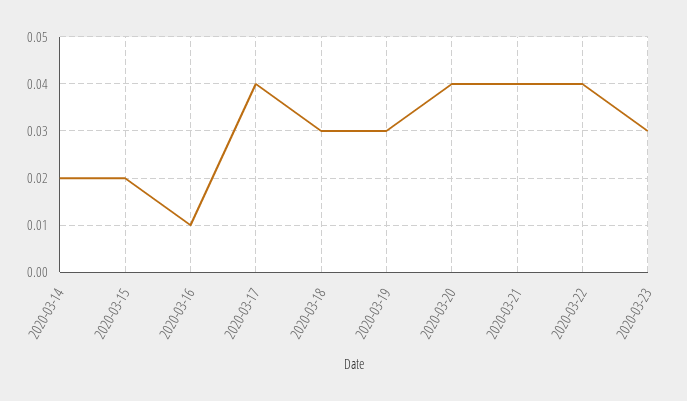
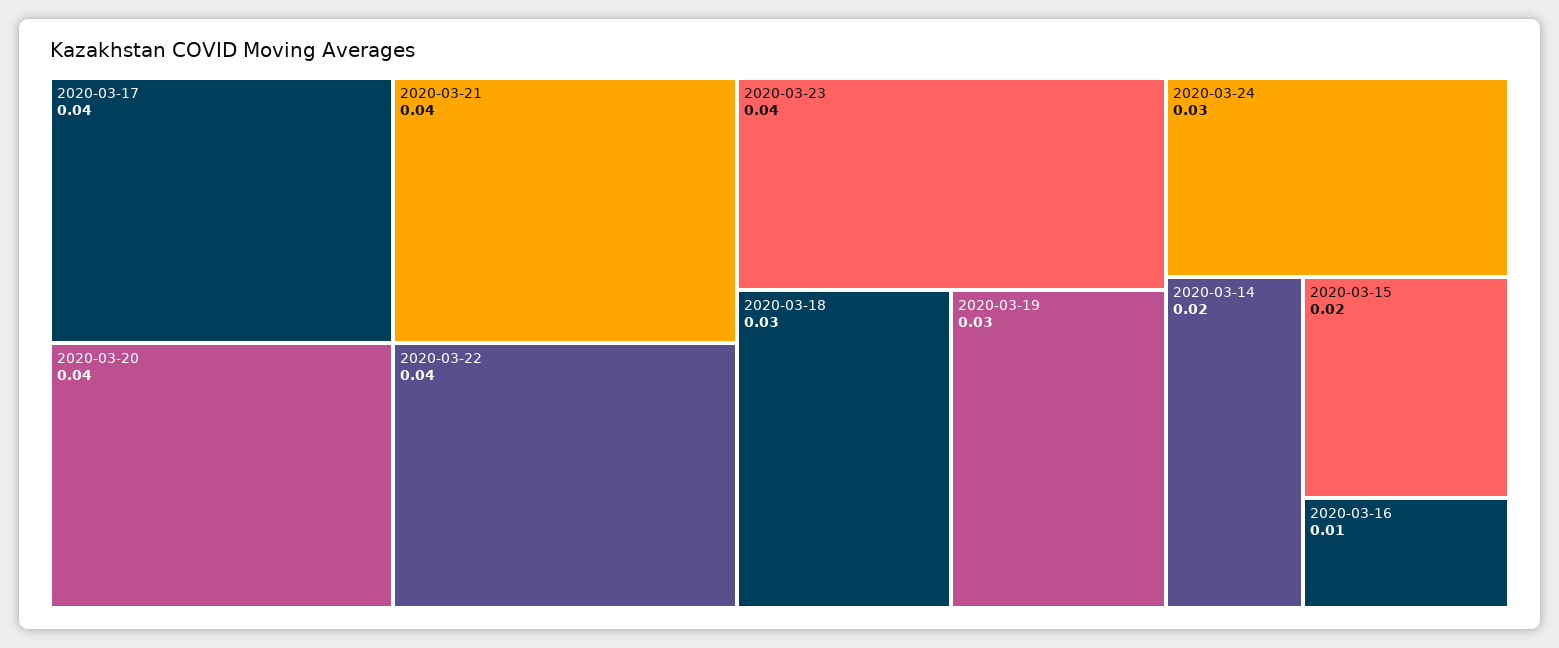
2020-03-23: 0.03 -> 0.04
2020-03-24: none -> 0.03

